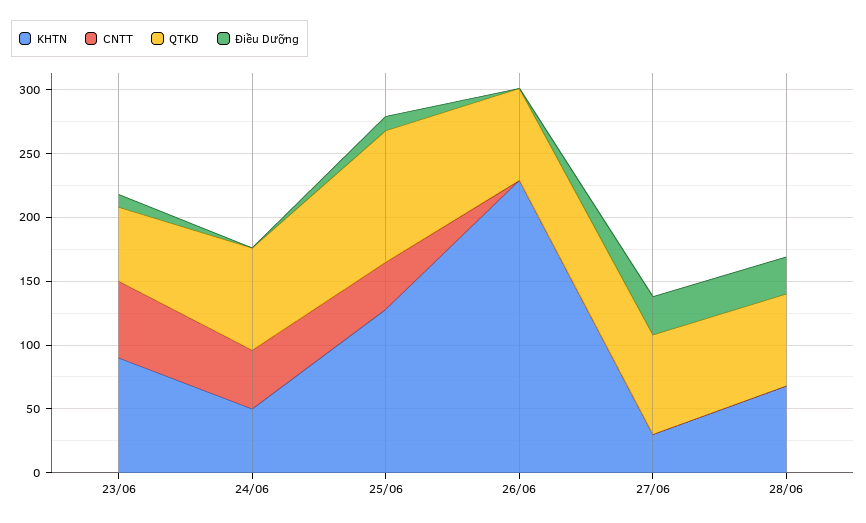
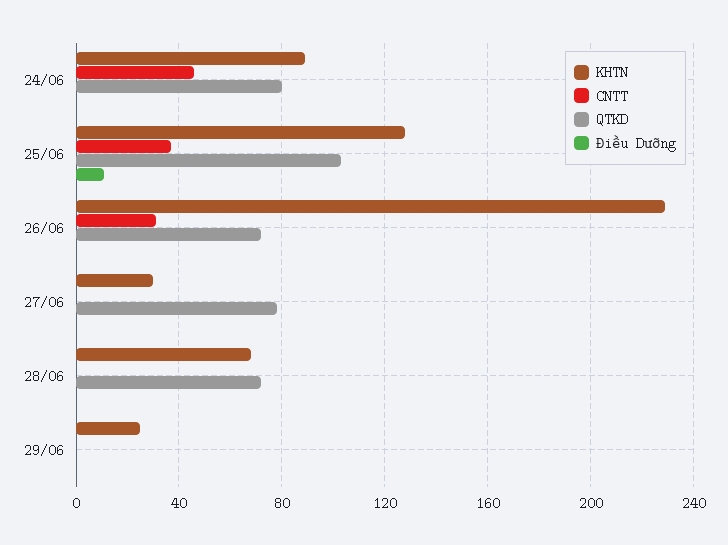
KHTN, 23/06: 90 -> none
CNTT, 23/06: 60 -> none
QTKD, 23/06: 60 -> none
Điều Dưỡng, 23/06: 10 -> none
KHTN, 24/06: 50 -> 90
CNTT, 26/06: 0 -> 30
Điều Dưỡng, 27/06: 30 -> 0
Điều Dưỡng, 28/06: 30 -> 0
KHTN, 29/06: none -> 25
CNTT, 29/06: none -> 0
QTKD, 29/06: none -> 0
Điều Dưỡng, 29/06: none -> 0

